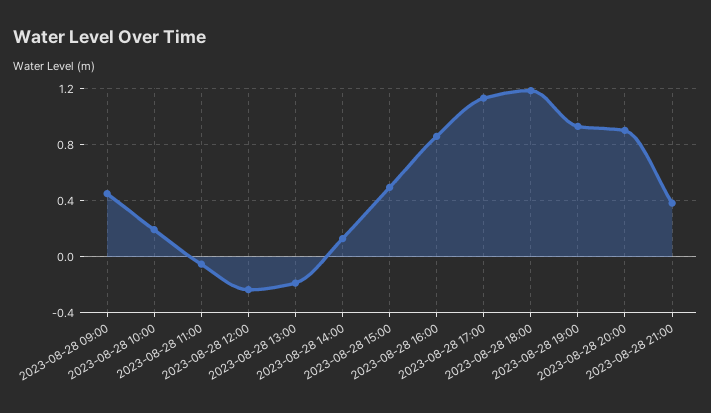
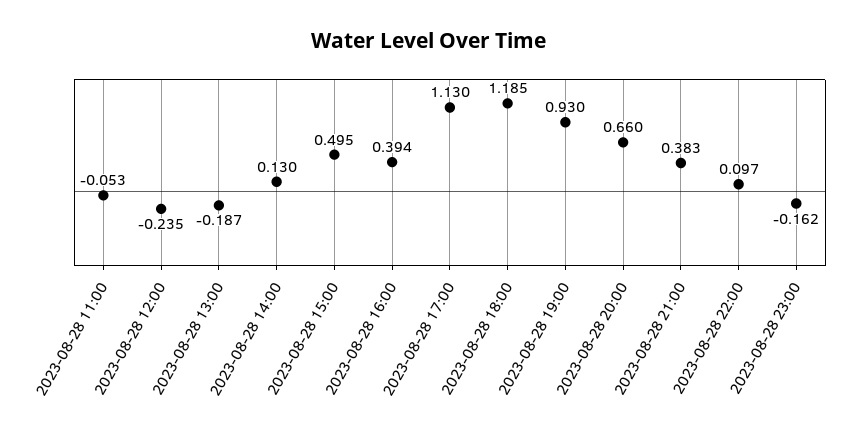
2023-08-28 09:00: 0.45 -> none
2023-08-28 10:00: 0.2 -> none
2023-08-28 16:00: 0.85 -> 0.394
2023-08-28 20:00: 0.9 -> 0.66
2023-08-28 22:00: none -> 0.097
2023-08-28 23:00: none -> -0.162

